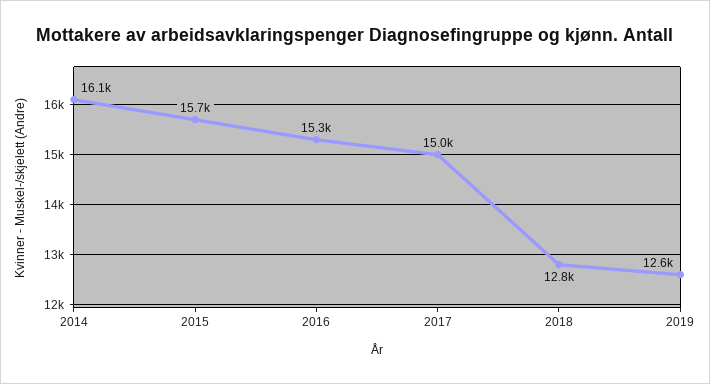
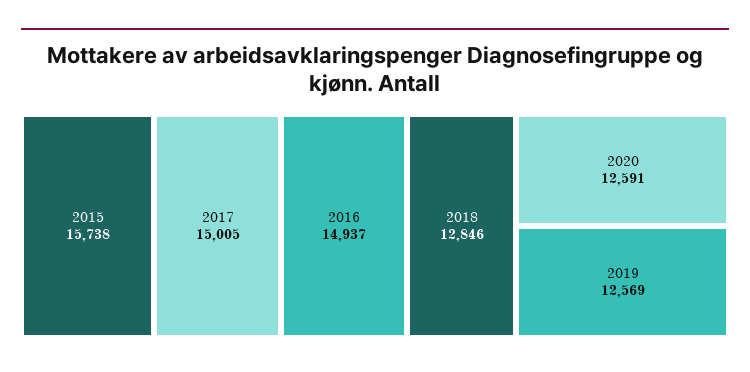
2014: 16100 -> none
2016: 15300 -> 14937
2020: none -> 12591

